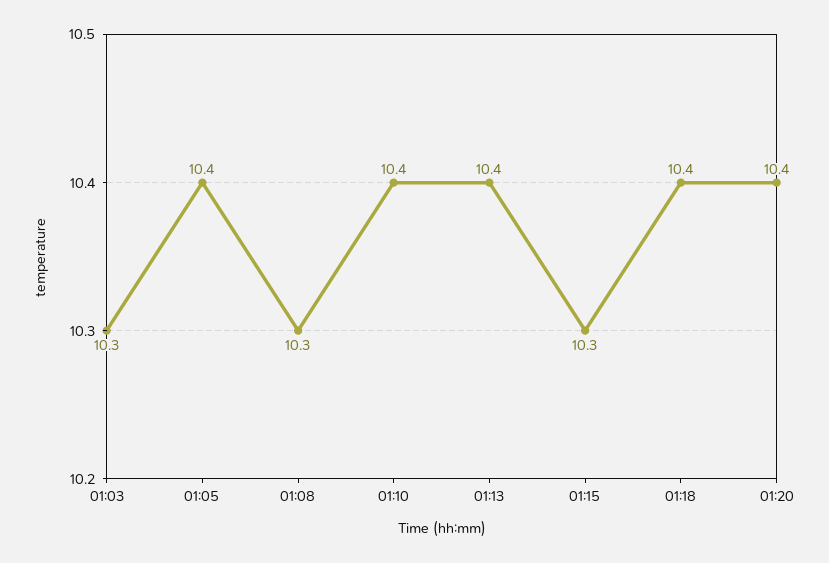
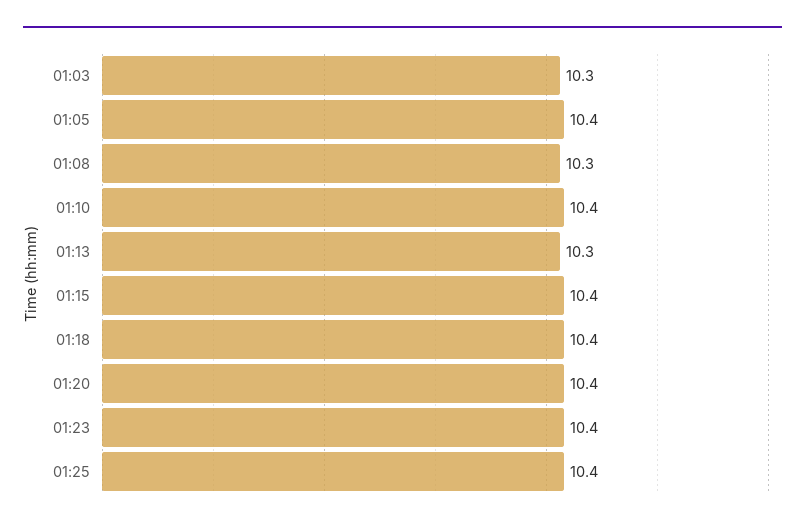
01:13: 10.4 -> 10.3
01:15: 10.3 -> 10.4
01:23: none -> 10.4
01:25: none -> 10.4

